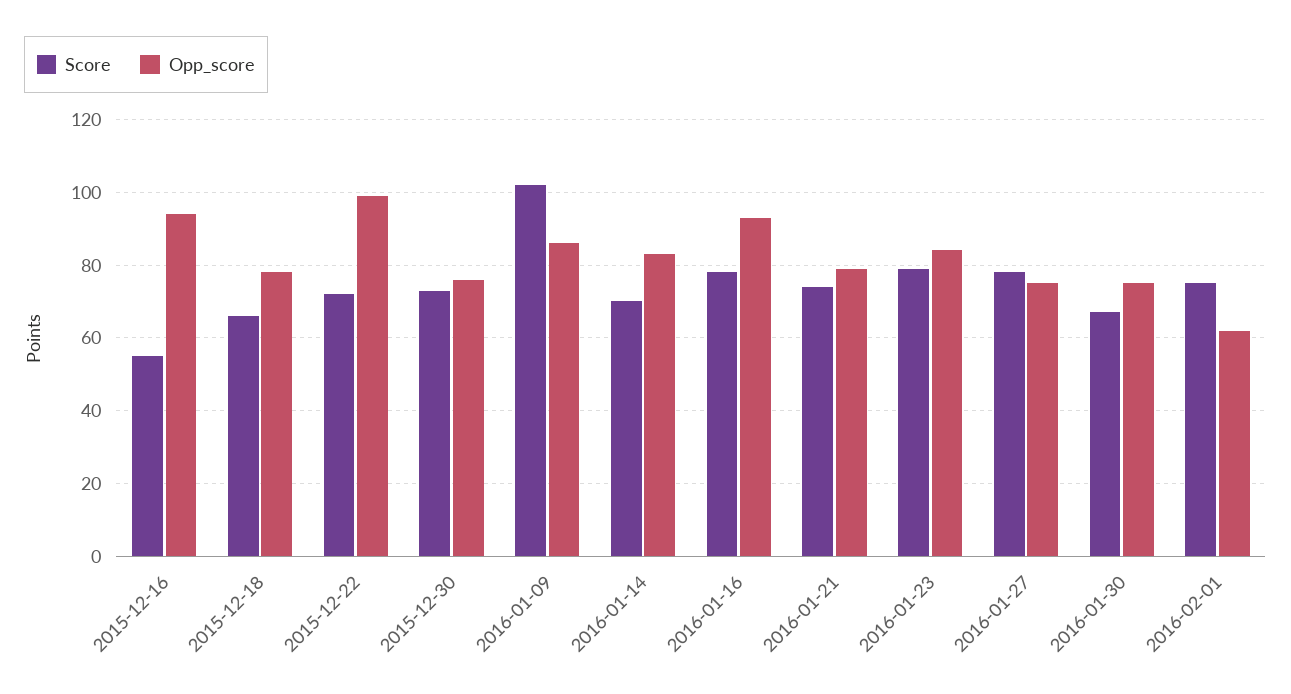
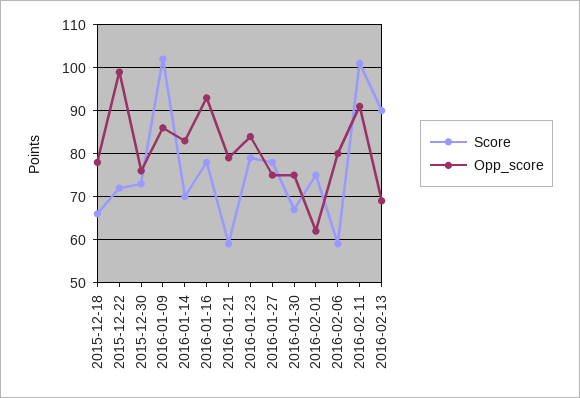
Score, 2015-12-16: 55 -> none
Opp_score, 2015-12-16: 95 -> none
Score, 2016-01-21: 75 -> 60
Score, 2016-02-06: none -> 60
Opp_score, 2016-02-06: none -> 80
Score, 2016-02-11: none -> 100
Opp_score, 2016-02-11: none -> 90
Score, 2016-02-13: none -> 90
Opp_score, 2016-02-13: none -> 70

